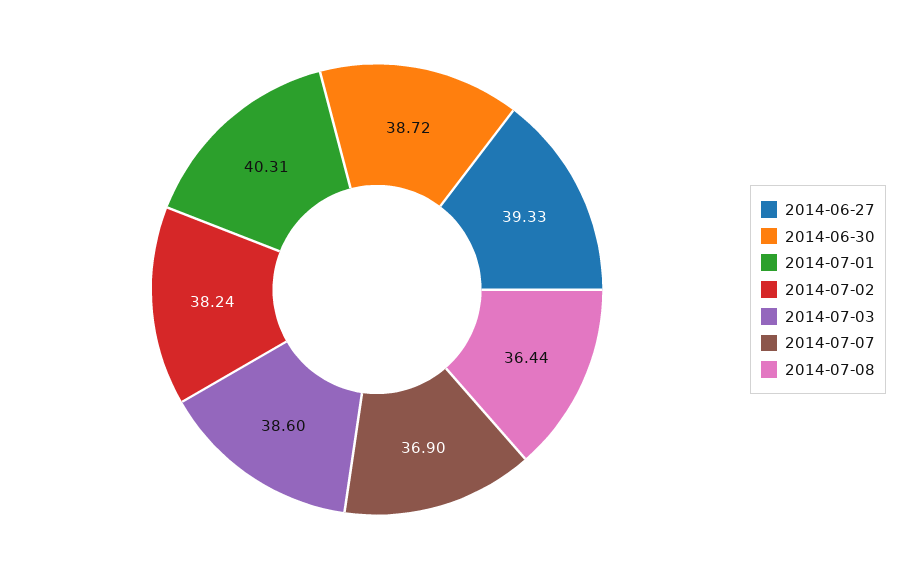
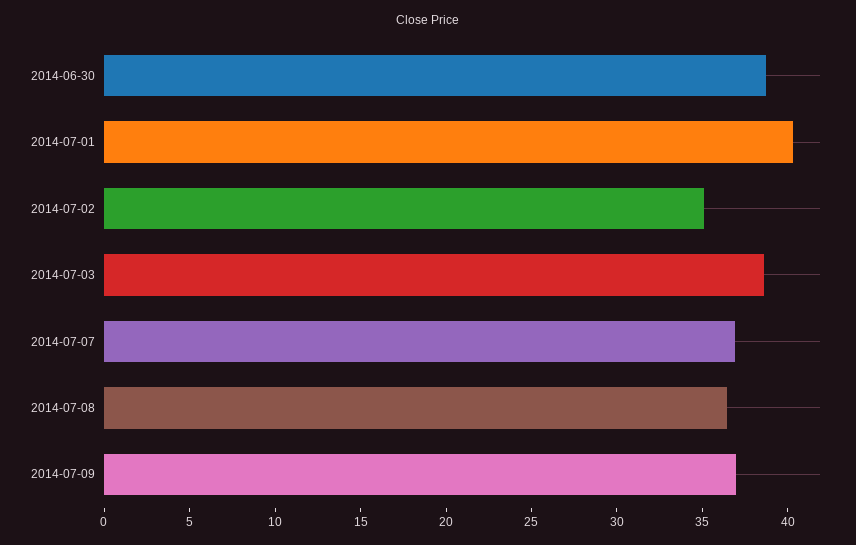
2014-06-27: 39.33 -> none
2014-07-02: 38.24 -> 35
2014-07-09: none -> 37

